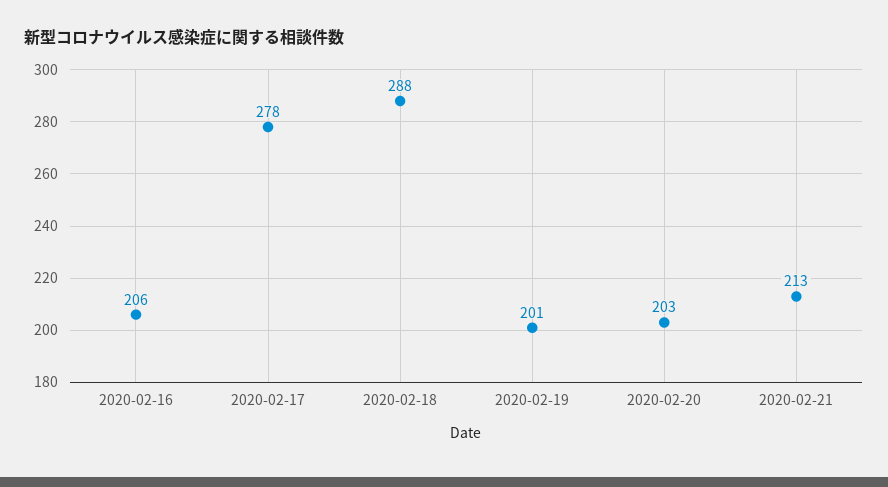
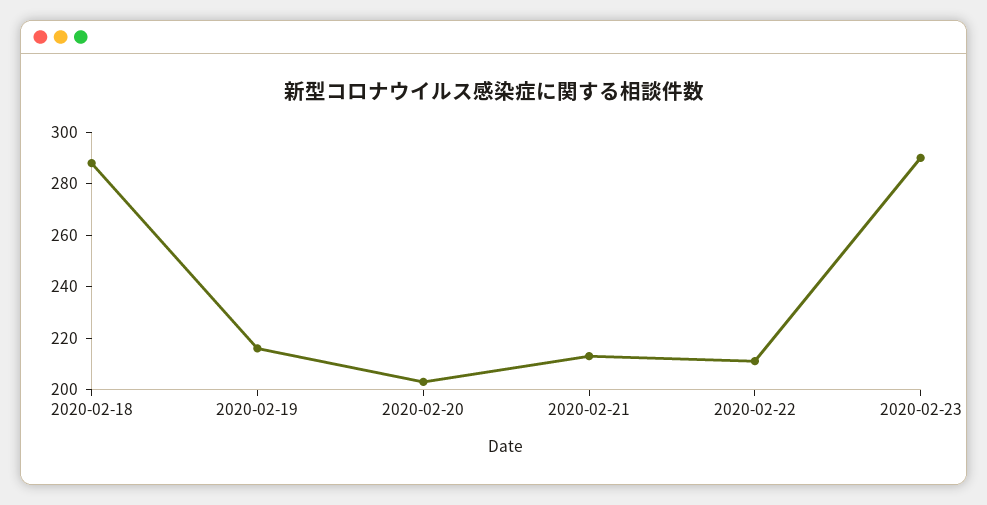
2020-02-16: 206 -> none
2020-02-17: 278 -> none
2020-02-19: 201 -> 215
2020-02-22: none -> 210
2020-02-23: none -> 290

